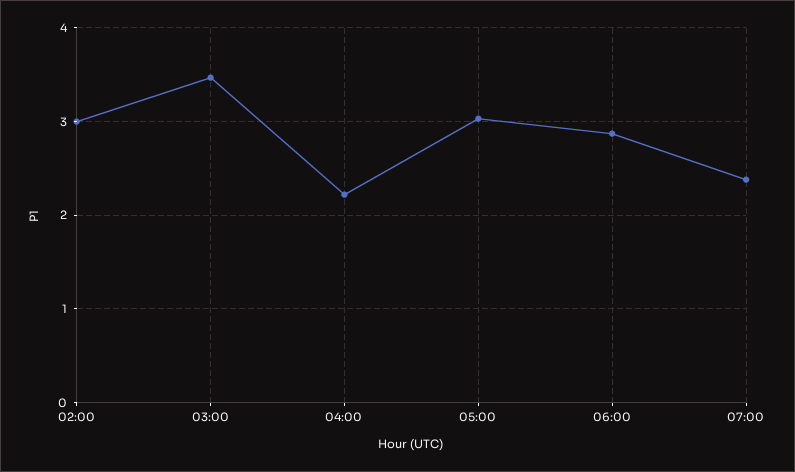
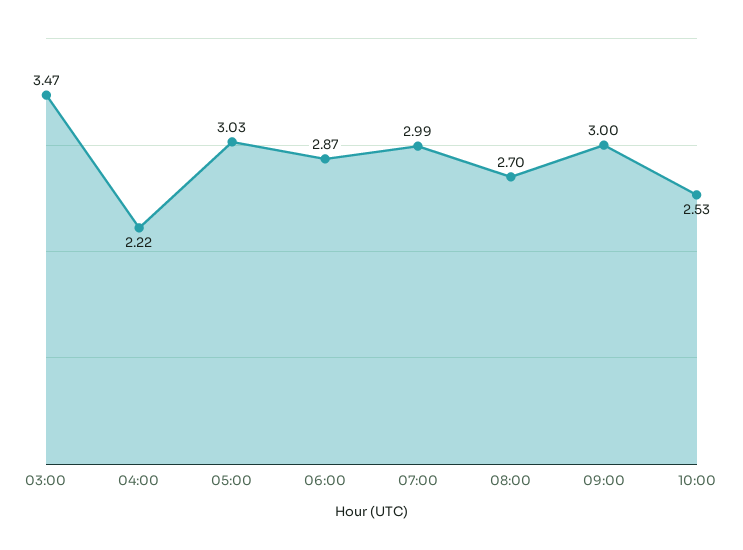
02:00: 3 -> none
07:00: 2.4 -> 2.99
08:00: none -> 2.7
09:00: none -> 3
10:00: none -> 2.53

